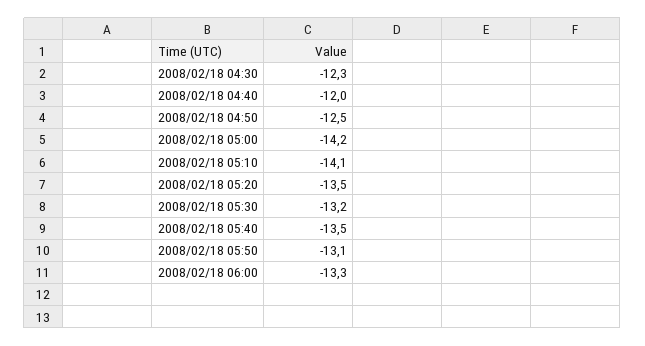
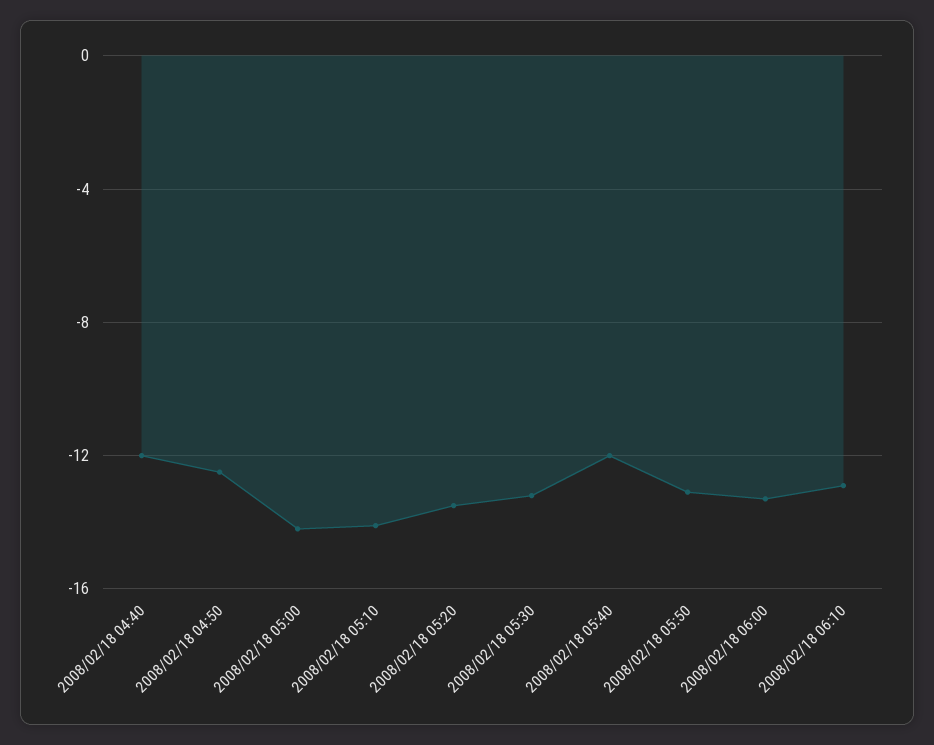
2008/02/18 04:30: -12.3 -> none
2008/02/18 05:40: -13.5 -> -12
2008/02/18 06:10: none -> -13

